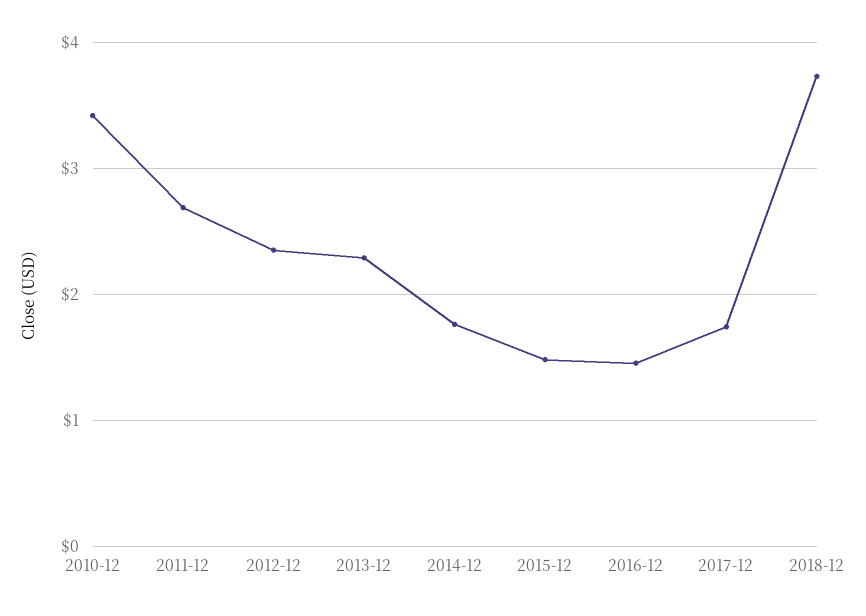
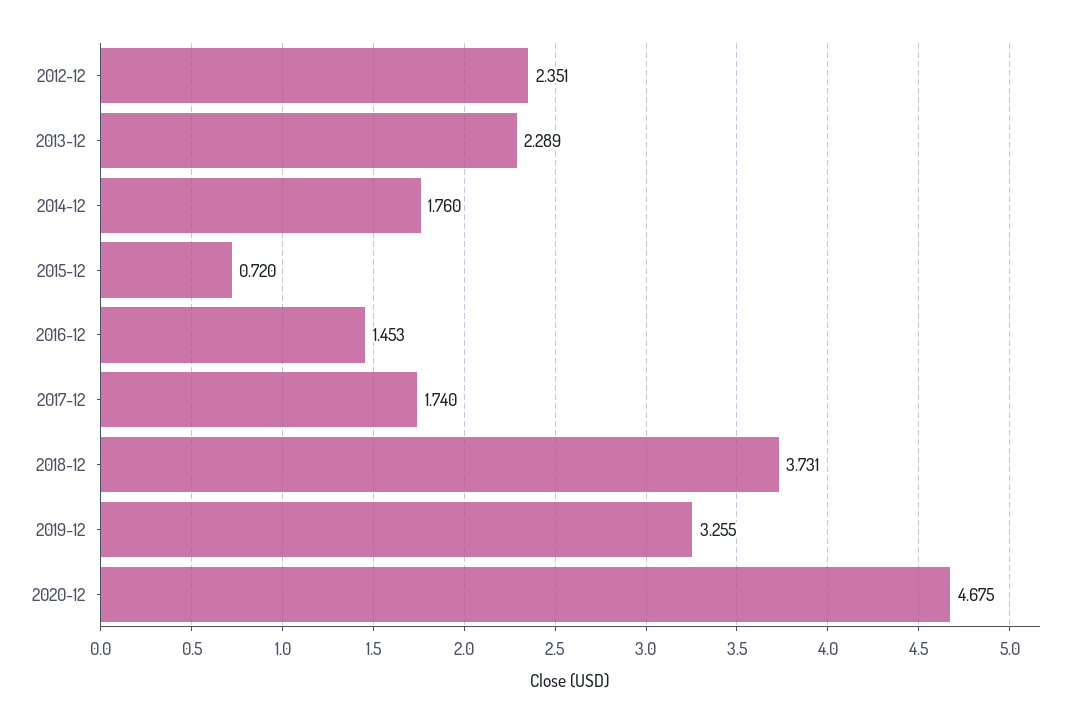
2010-12: 3.4 -> none
2011-12: 2.7 -> none
2015-12: 1.5 -> 0.72
2019-12: none -> 3.255
2020-12: none -> 4.675

